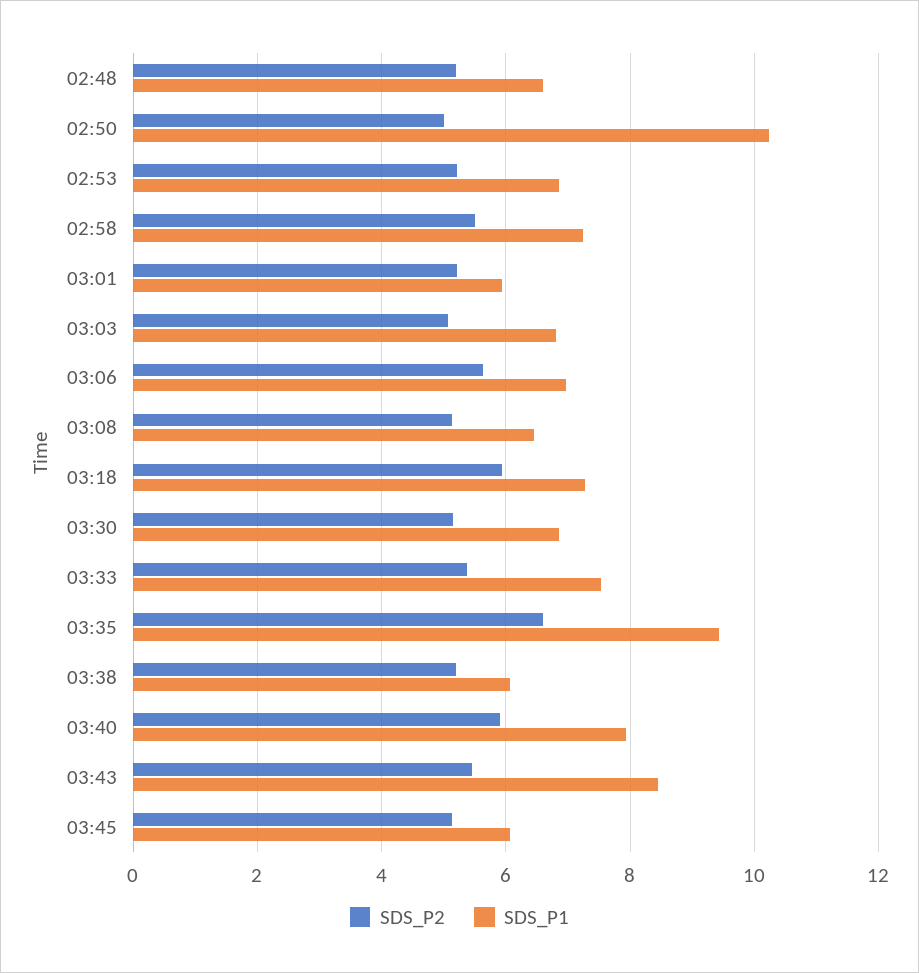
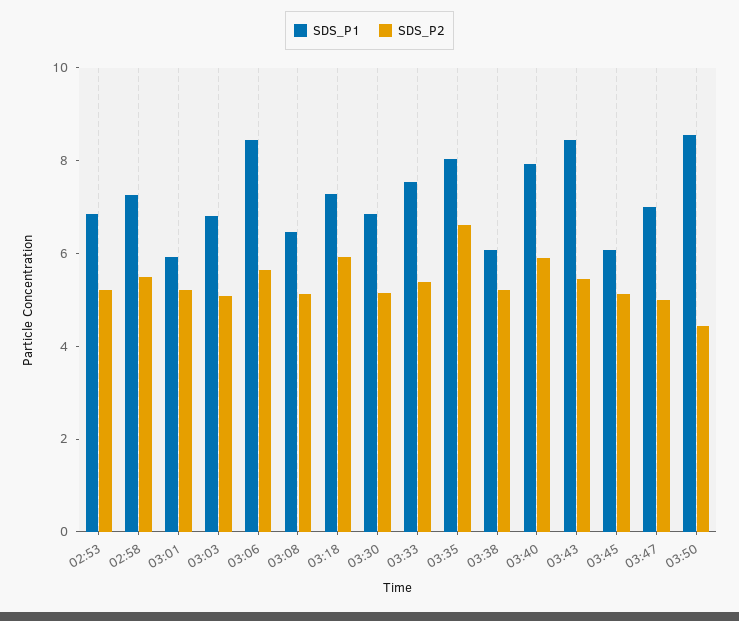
SDS_P2, 02:48: 5.2 -> none
SDS_P1, 02:48: 6.6 -> none
SDS_P2, 02:50: 5 -> none
SDS_P1, 02:50: 10.2 -> none
SDS_P1, 03:06: 7 -> 8.5
SDS_P1, 03:35: 9.4 -> 8
SDS_P1, 03:47: none -> 7
SDS_P2, 03:47: none -> 5
SDS_P1, 03:50: none -> 8.5
SDS_P2, 03:50: none -> 4.5

